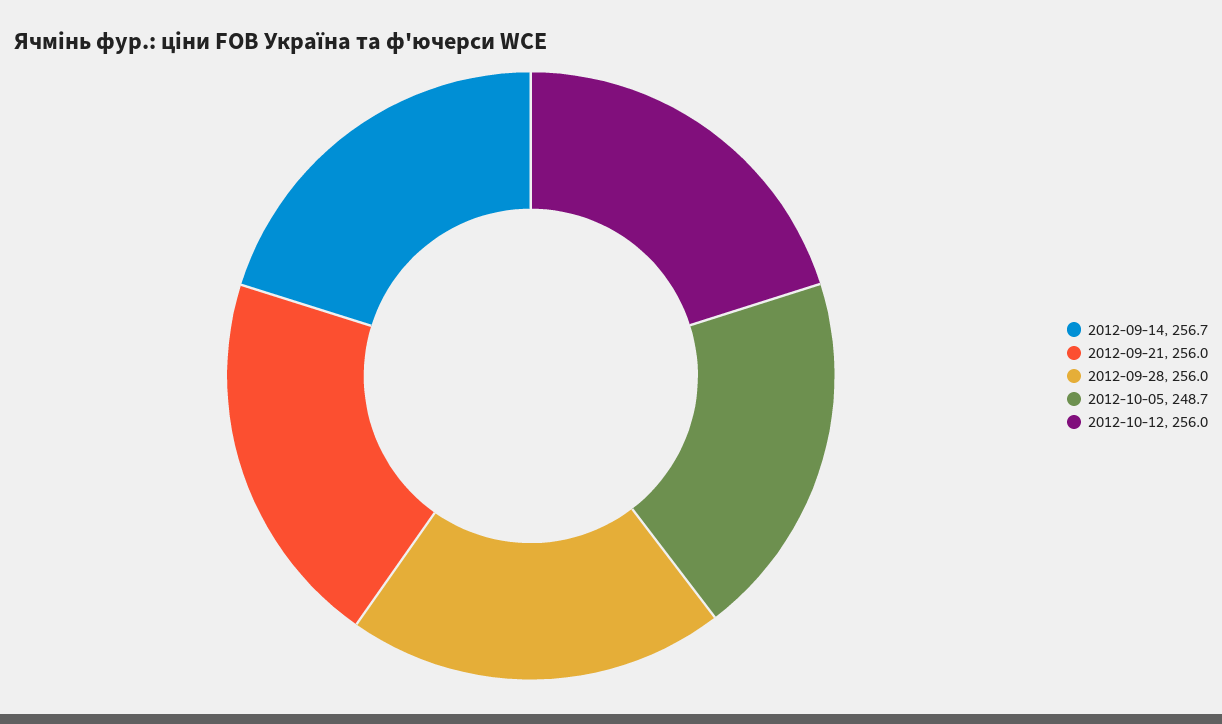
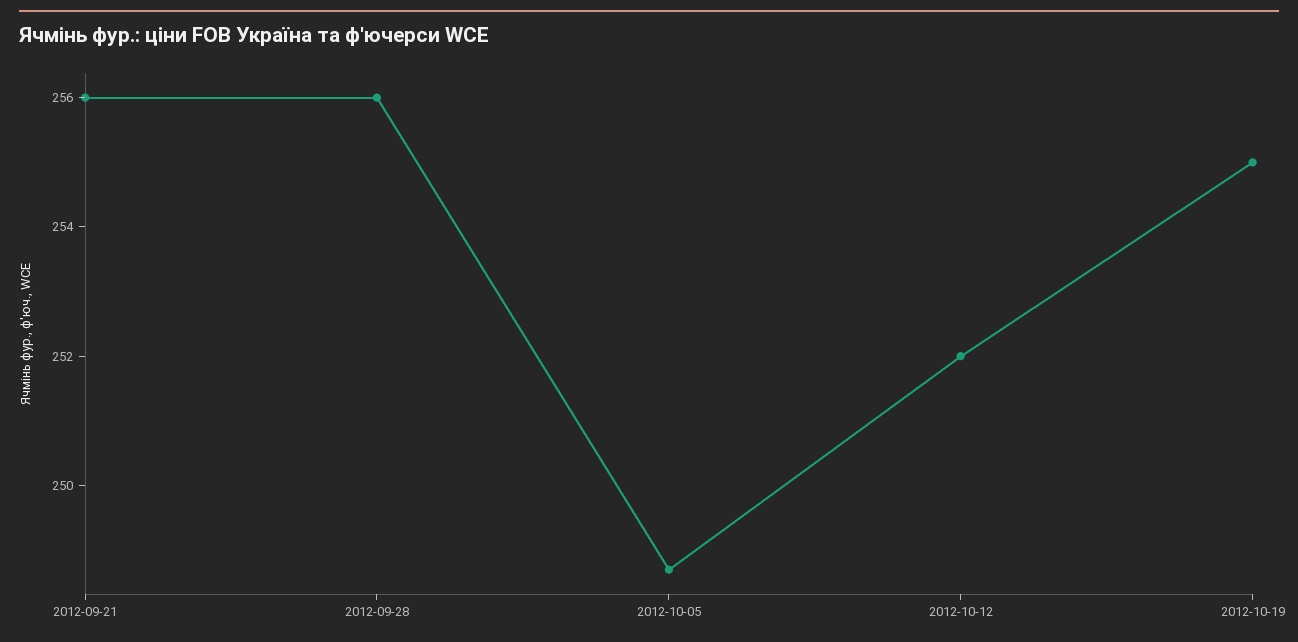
2012-09-14: 256.7 -> none
2012-10-12: 256 -> 252
2012-10-19: none -> 255

